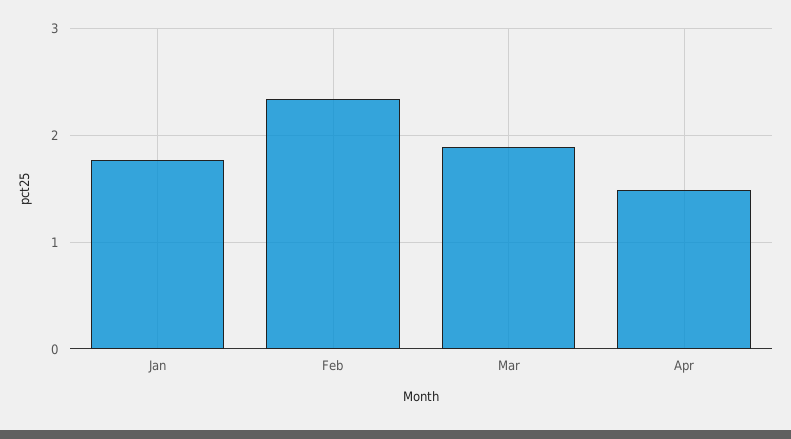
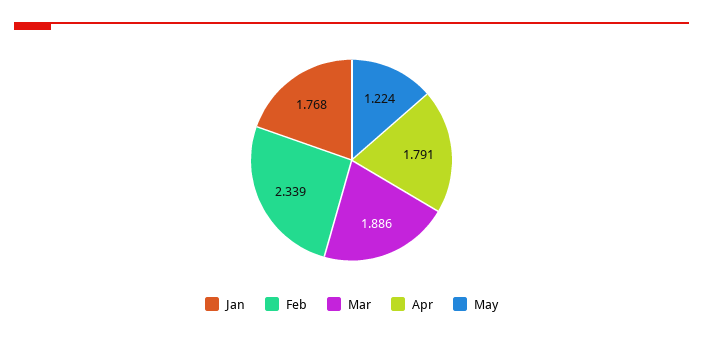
Apr: 1.5 -> 1.791
May: none -> 1.224

